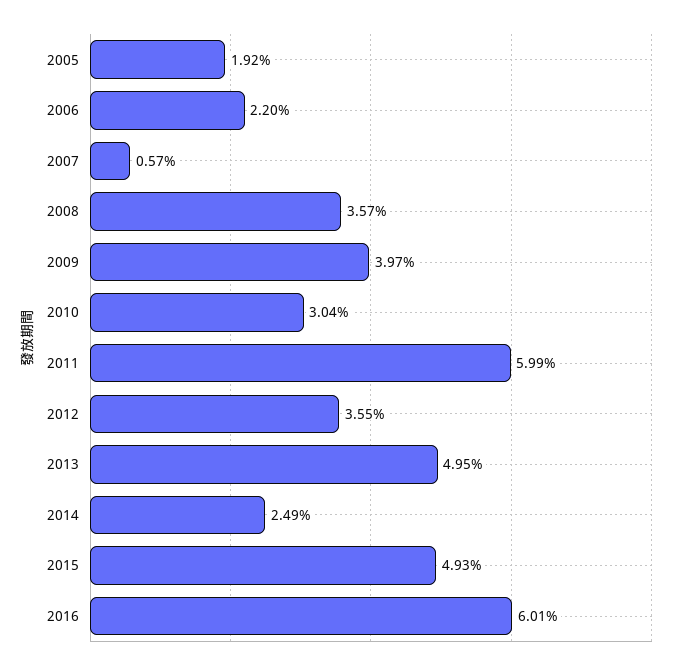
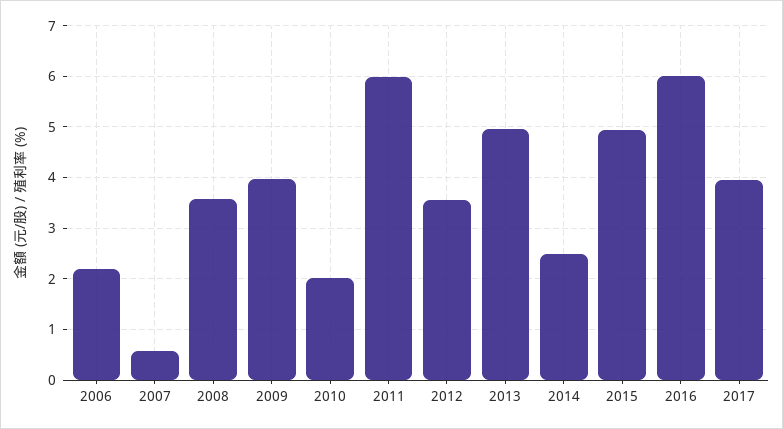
2005: 1.92 -> none
2010: 3.04 -> 2
2017: none -> 4

